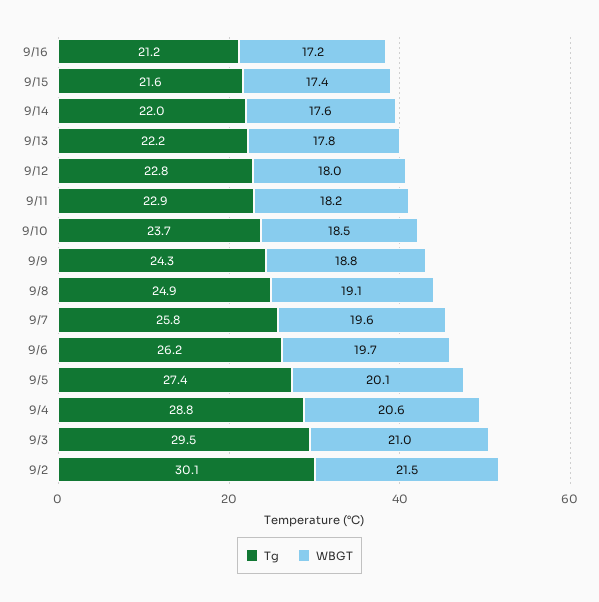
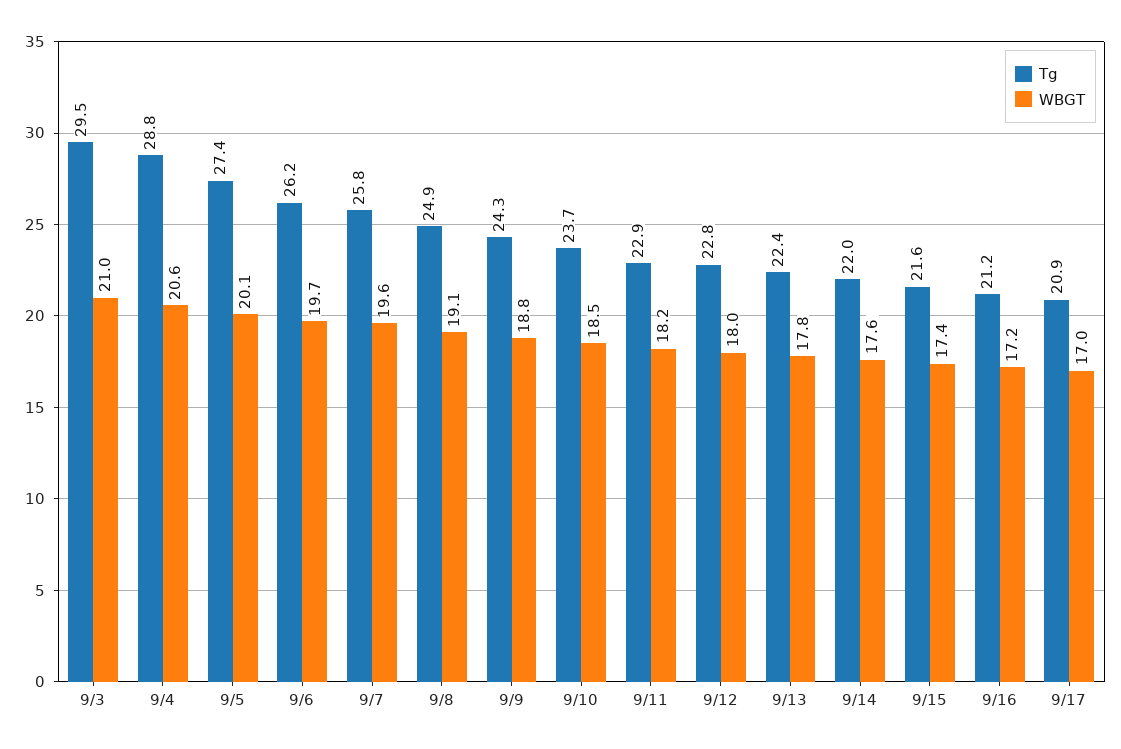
Tg, 9/13: 22.2 -> 22.4
Tg, 9/2: 30.1 -> none
WBGT, 9/2: 21.5 -> none
Tg, 9/17: none -> 20.9
WBGT, 9/17: none -> 17

